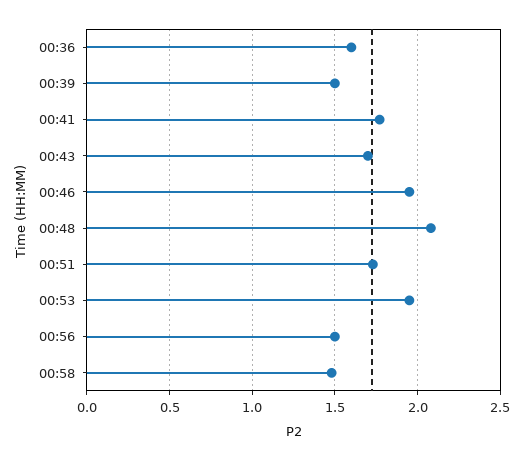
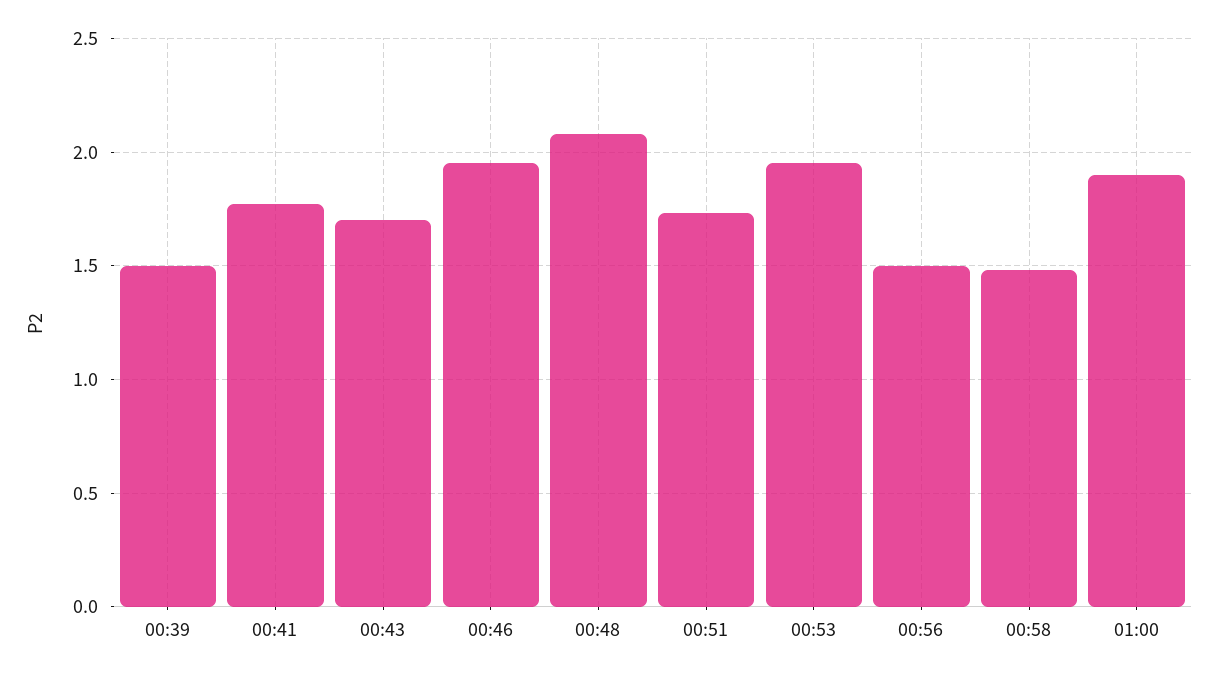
00:36: 1.6 -> none
01:00: none -> 1.9

